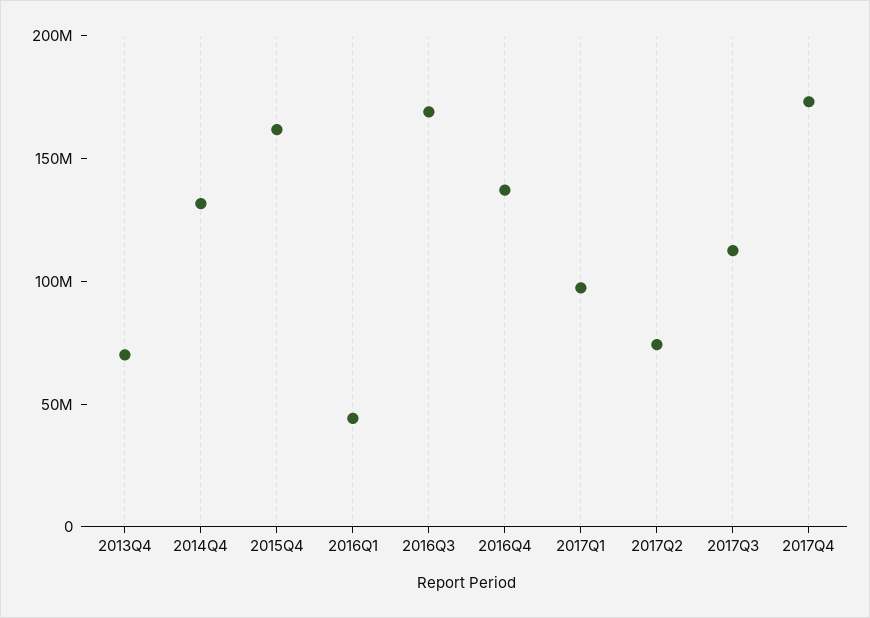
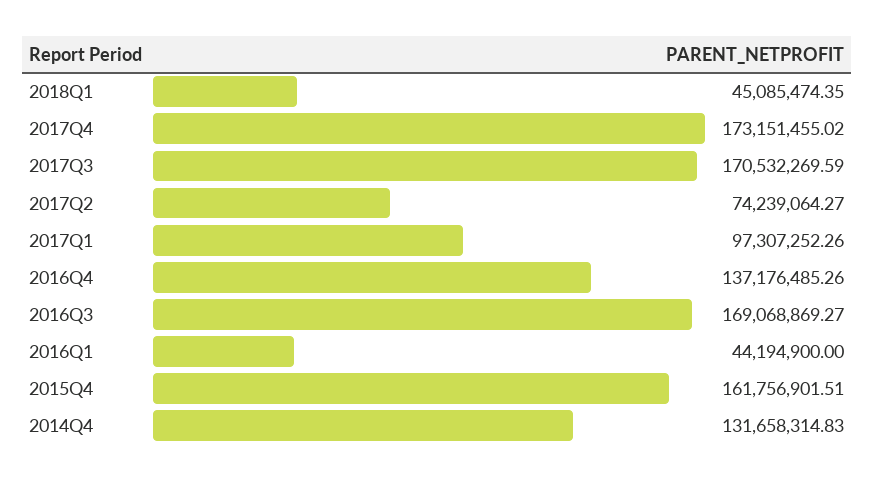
2013Q4: 70000000 -> none
2017Q3: 110000000 -> 170532269.59
2018Q1: none -> 45085474.35

